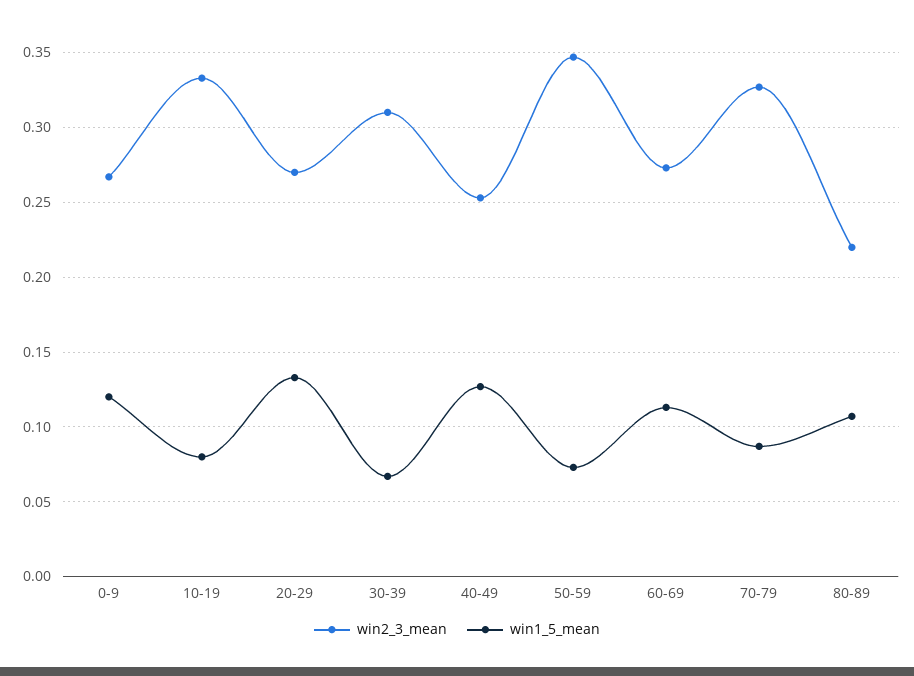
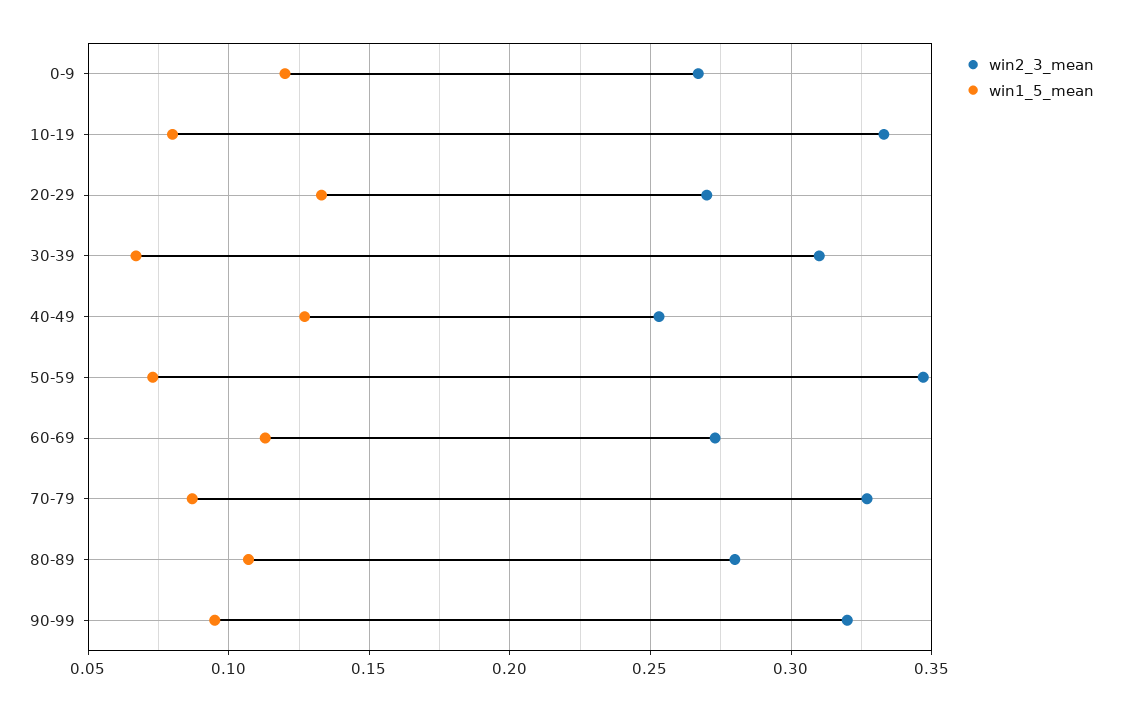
win2_3_mean, 80-89: 0.22 -> 0.28
win2_3_mean, 90-99: none -> 0.32
win1_5_mean, 90-99: none -> 0.095

